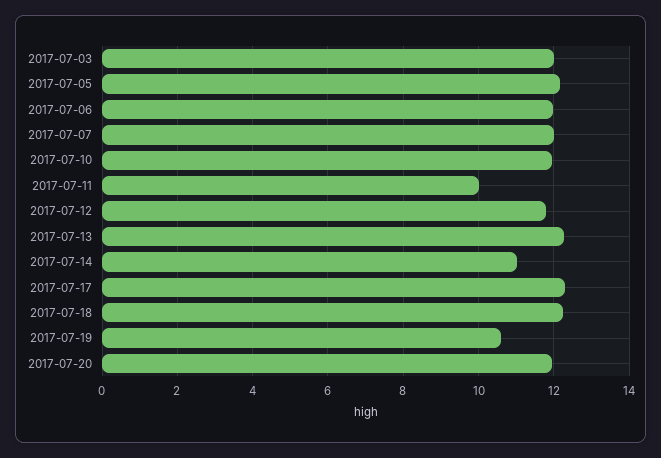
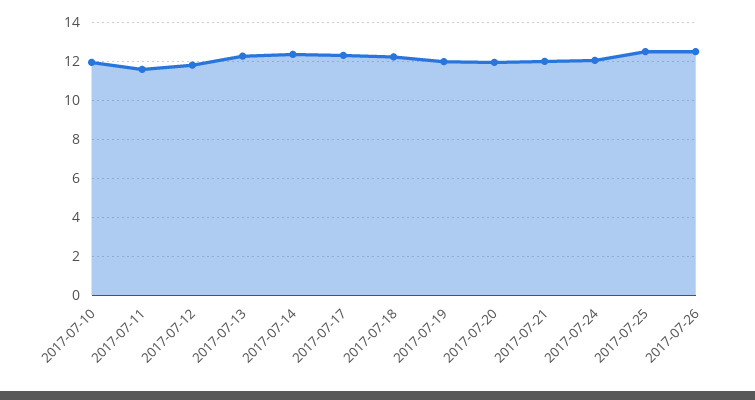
2017-07-03: 12 -> none
2017-07-05: 12.2 -> none
2017-07-06: 12 -> none
2017-07-07: 12 -> none
2017-07-11: 10 -> 11.5
2017-07-14: 11 -> 12.5
2017-07-19: 10.6 -> 12
2017-07-21: none -> 12
2017-07-24: none -> 12
2017-07-25: none -> 12.5
2017-07-26: none -> 12.5

